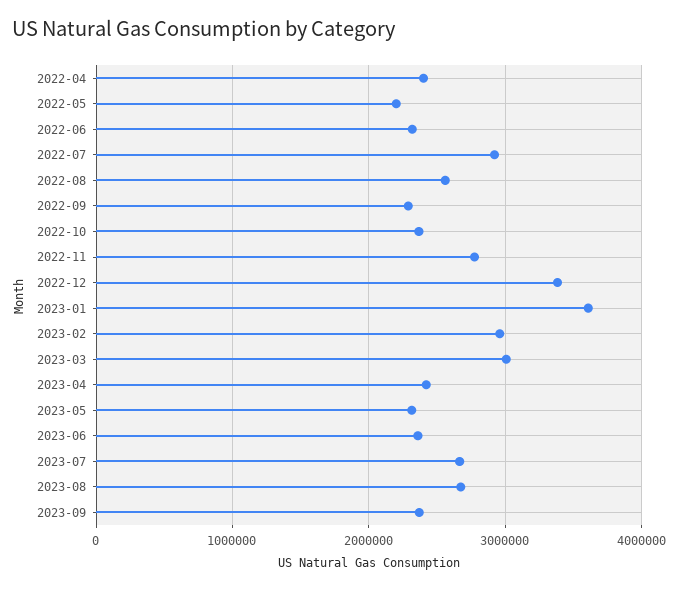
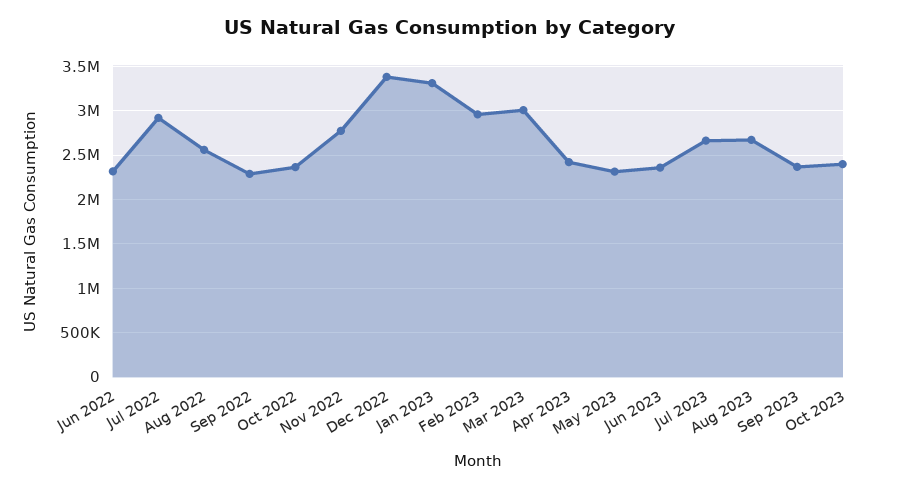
2022-04: 2400000 -> none
2022-05: 2200000 -> none
2023-01: 3600000 -> 3300000
Oct 2023: none -> 2400000

